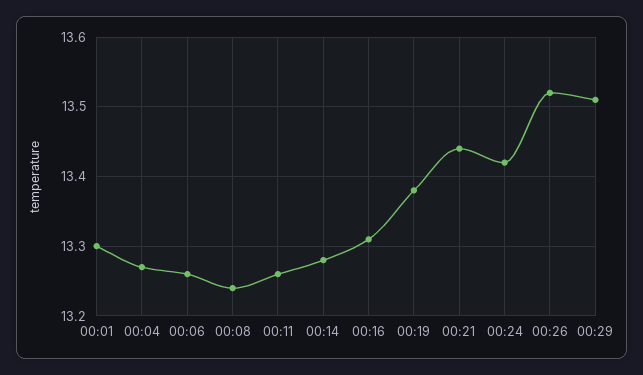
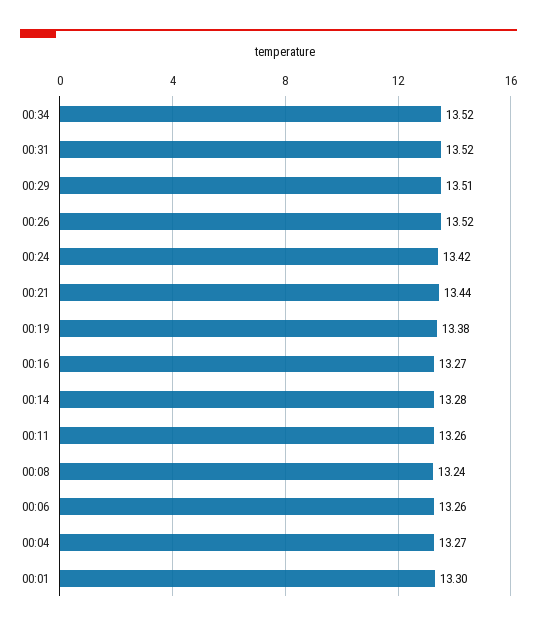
00:16: 13.31 -> 13.27
00:34: none -> 13.52
00:31: none -> 13.52

